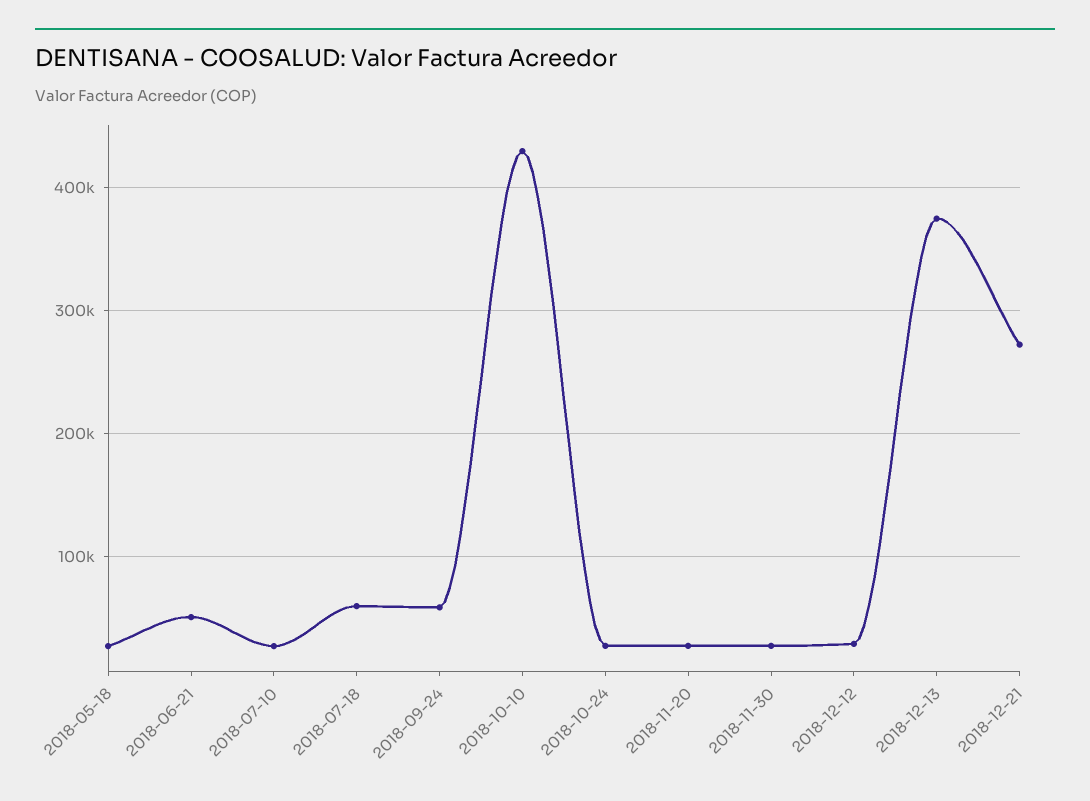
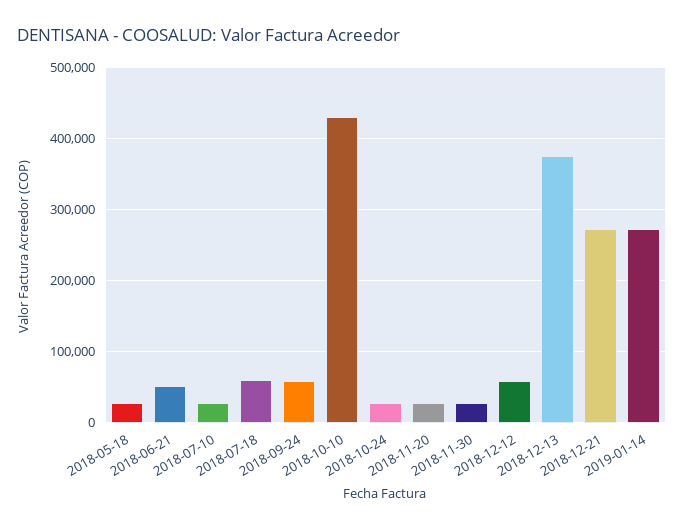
2018-12-12: 30000 -> 60000
2019-01-14: none -> 270000

